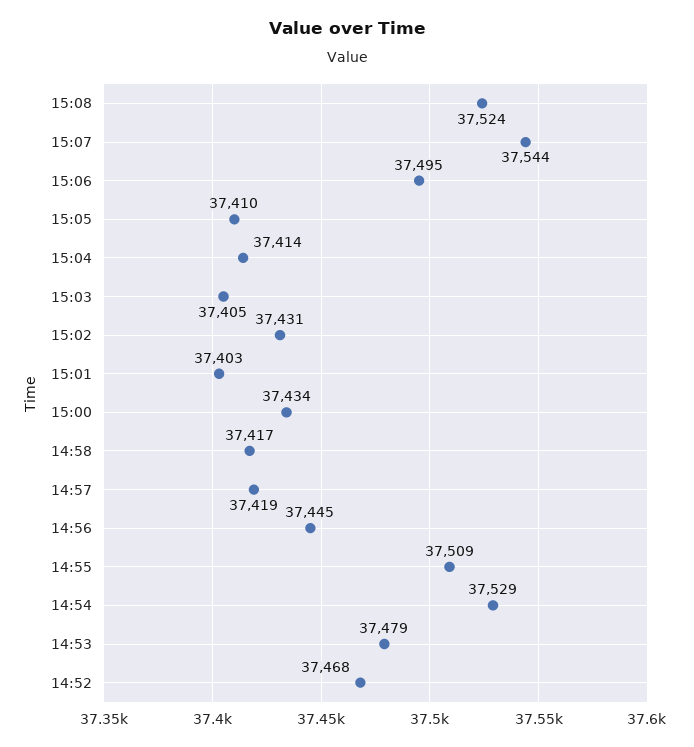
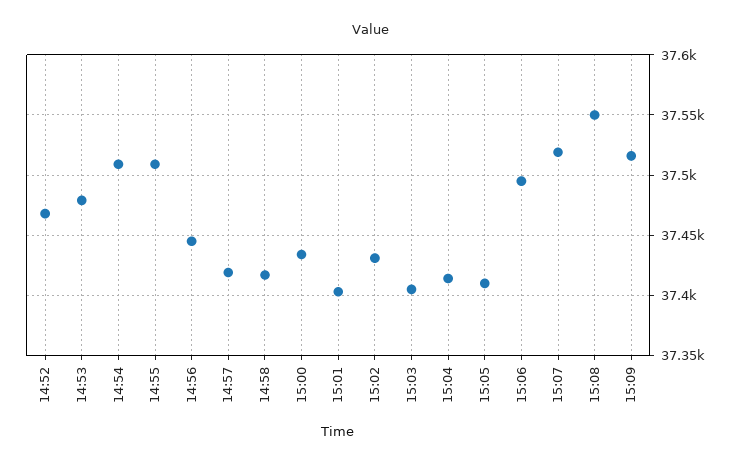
15:08: 37524 -> 37550
15:07: 37544 -> 37520
14:54: 37529 -> 37510
15:09: none -> 37515

